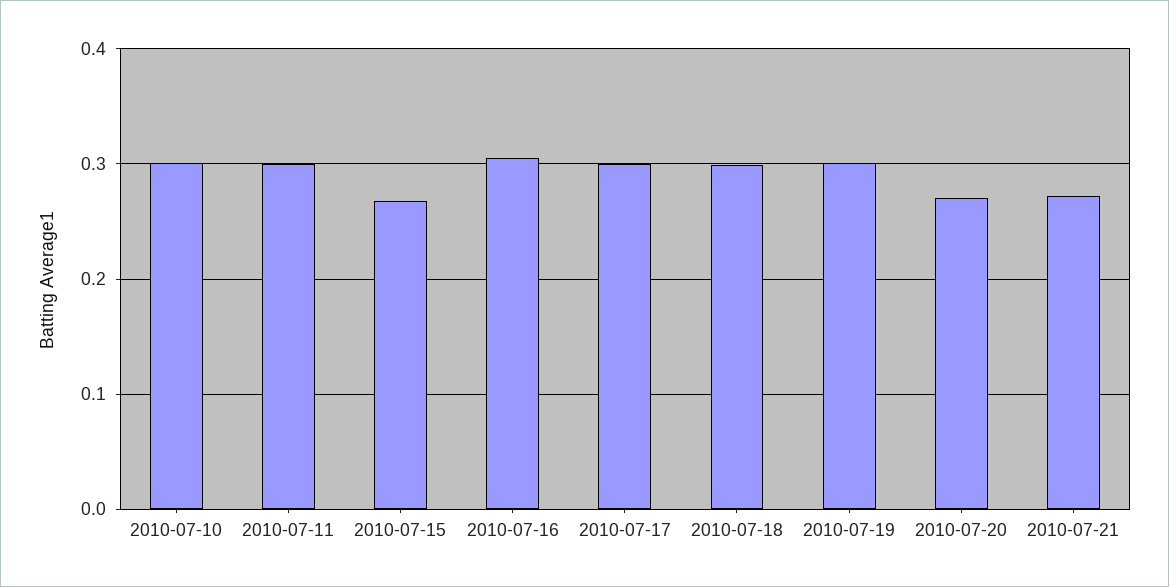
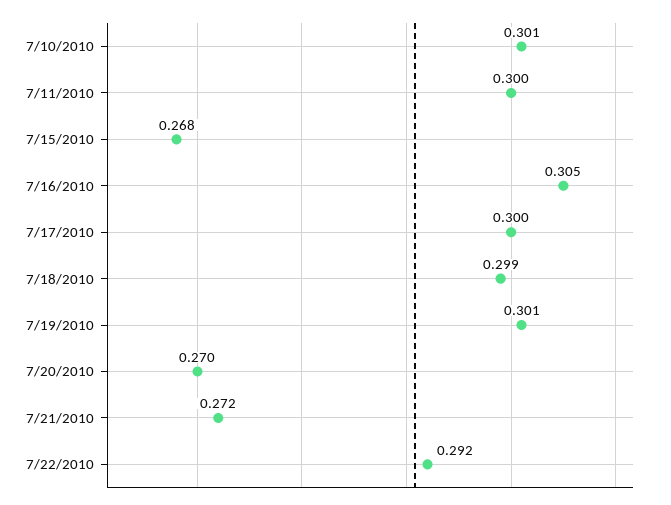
7/22/2010: none -> 0.292

